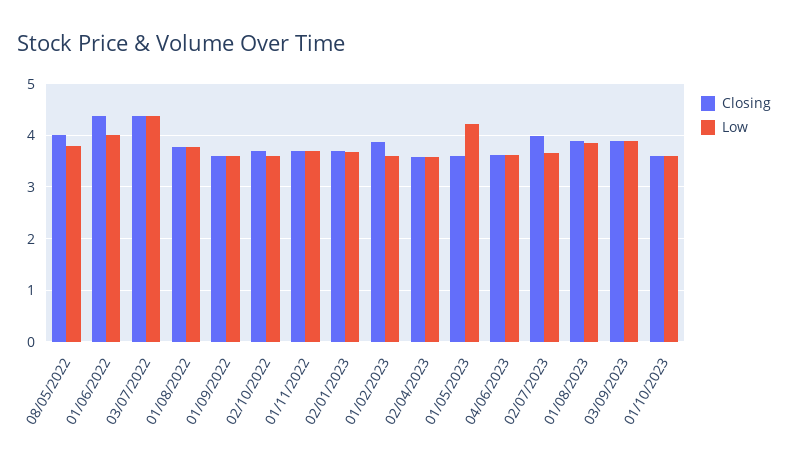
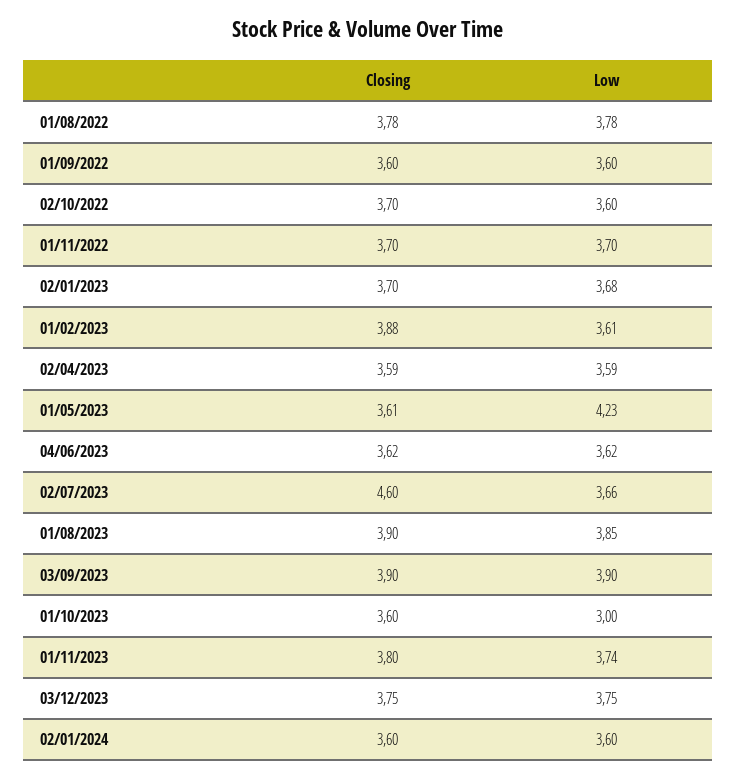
Closing, 08/05/2022: 4 -> none
Low, 08/05/2022: 3.8 -> none
Closing, 01/06/2022: 4.4 -> none
Low, 01/06/2022: 4 -> none
Closing, 03/07/2022: 4.4 -> none
Low, 03/07/2022: 4.4 -> none
Closing, 02/07/2023: 4 -> 4.6
Low, 01/10/2023: 3.6 -> 3
Closing, 01/11/2023: none -> 3.8
Low, 01/11/2023: none -> 3.74
Closing, 03/12/2023: none -> 3.75
Low, 03/12/2023: none -> 3.75
Closing, 02/01/2024: none -> 3.6
Low, 02/01/2024: none -> 3.6

